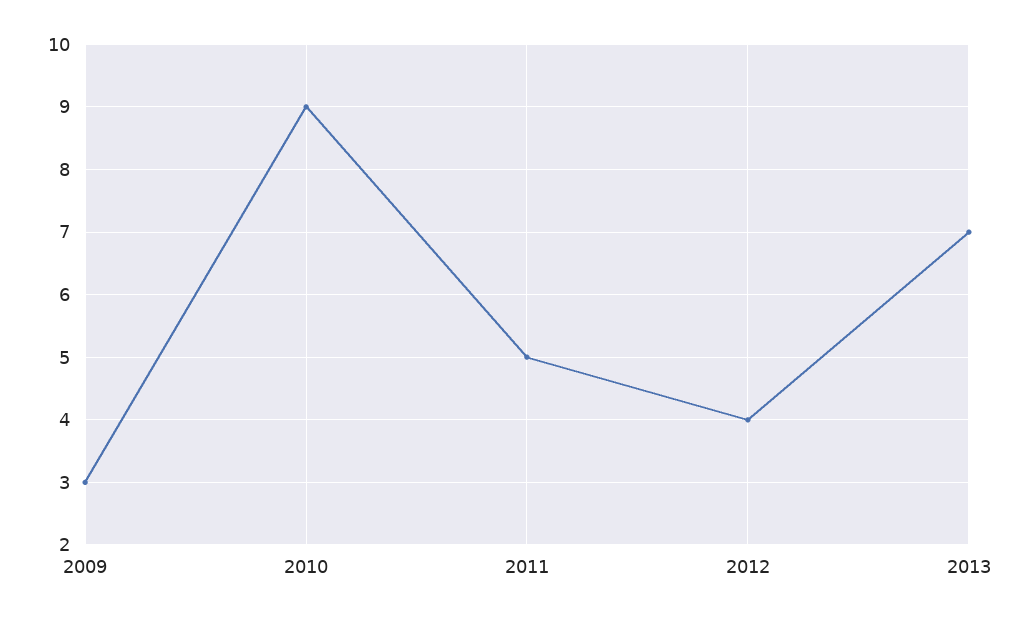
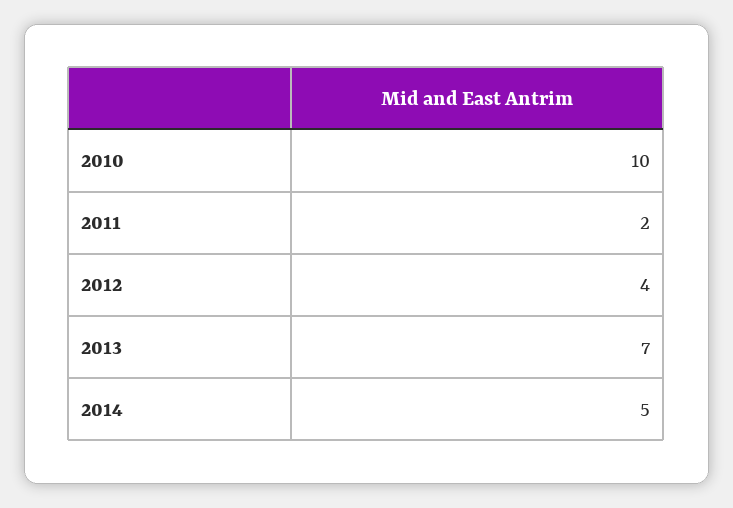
2009: 3 -> none
2010: 9 -> 10
2011: 5 -> 2
2014: none -> 5

